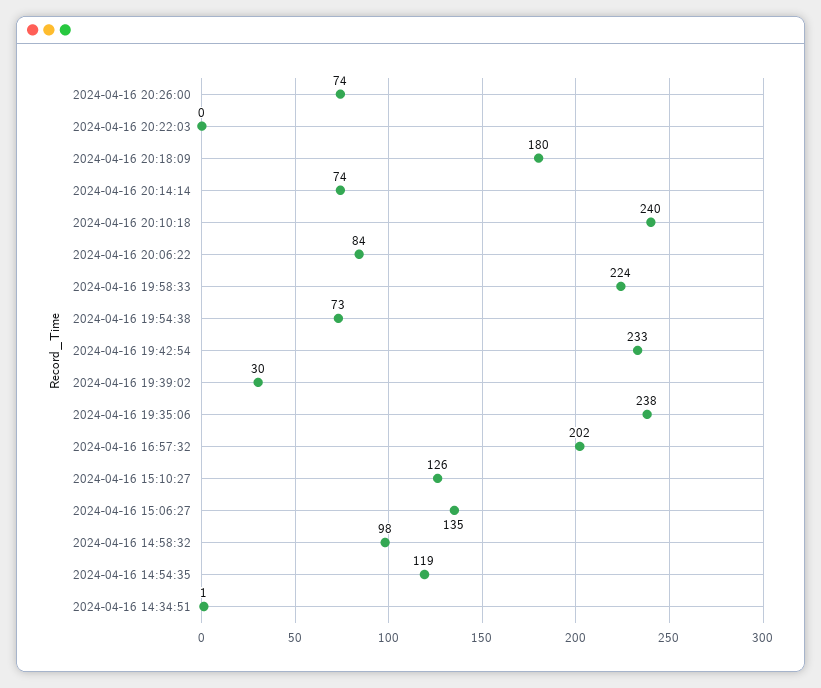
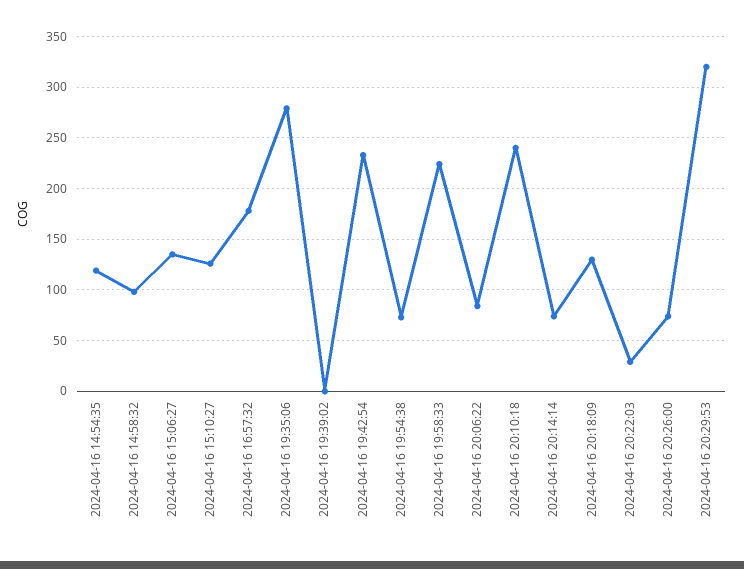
2024-04-16 20:22:03: 0 -> 30
2024-04-16 20:18:09: 180 -> 130
2024-04-16 19:39:02: 30 -> 0
2024-04-16 19:35:06: 238 -> 280
2024-04-16 16:57:32: 202 -> 180
2024-04-16 14:34:51: 1 -> none
2024-04-16 20:29:53: none -> 320

